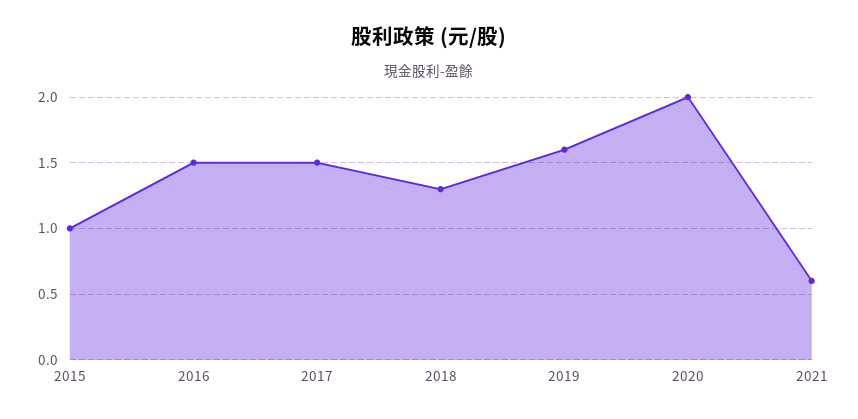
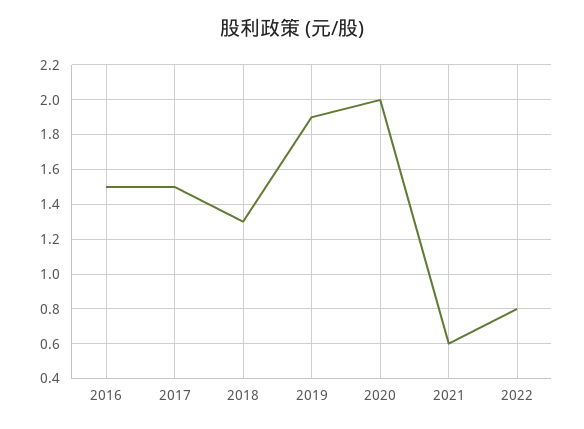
2015: 1 -> none
2019: 1.6 -> 1.9
2022: none -> 0.8

